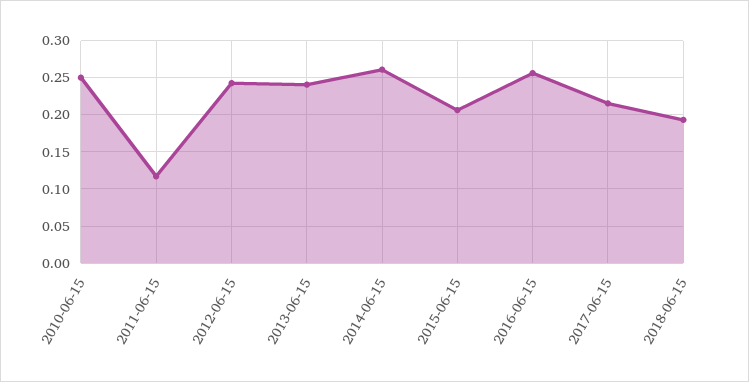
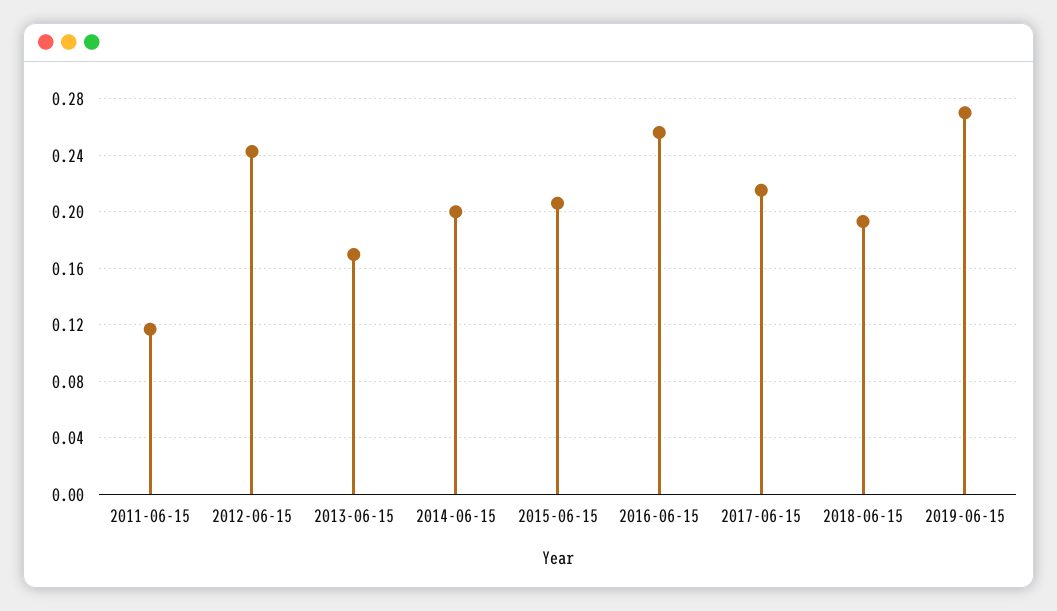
2010-06-15: 0.25 -> none
2013-06-15: 0.24 -> 0.17
2014-06-15: 0.26 -> 0.2
2019-06-15: none -> 0.27

